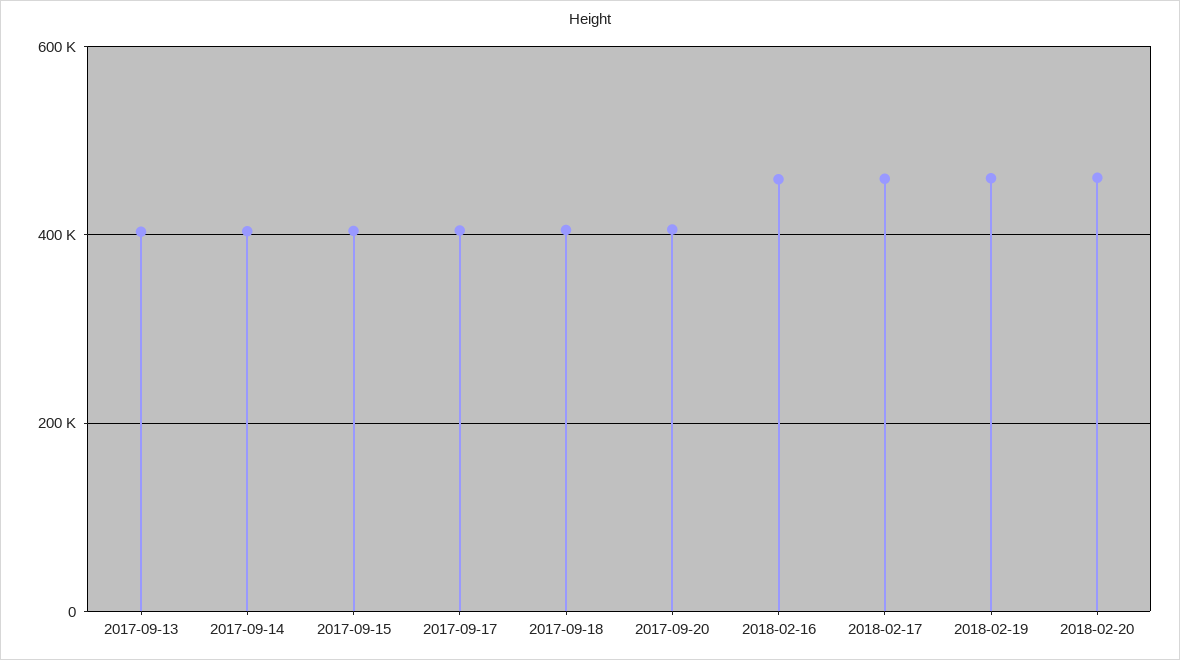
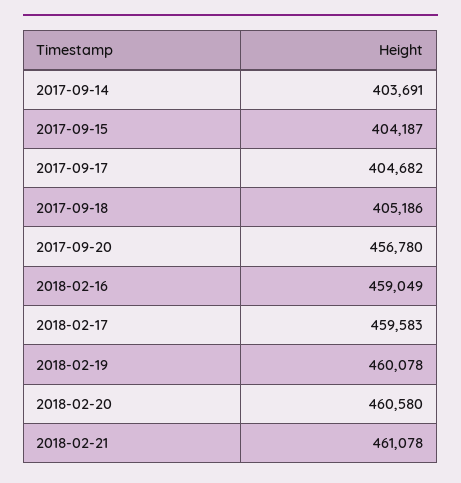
2017-09-13: 400000 -> none
2017-09-20: 400000 -> 456780
2018-02-21: none -> 461078

